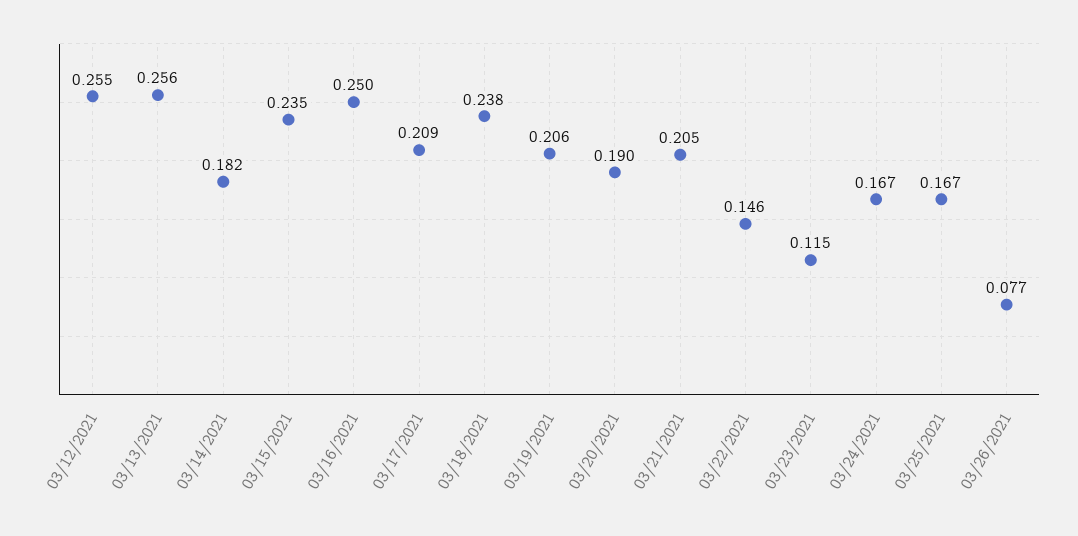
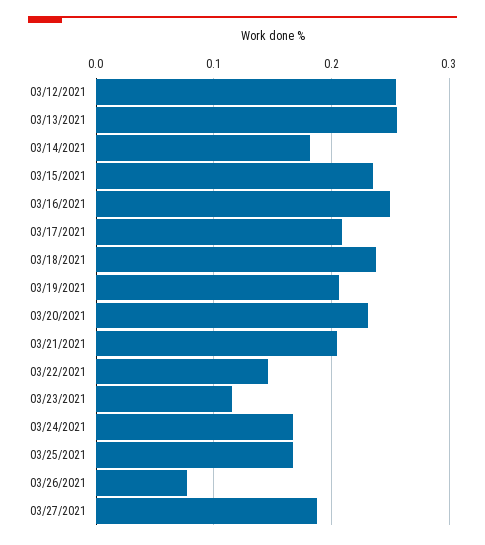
03/20/2021: 0.19 -> 0.23
03/27/2021: none -> 0.19

